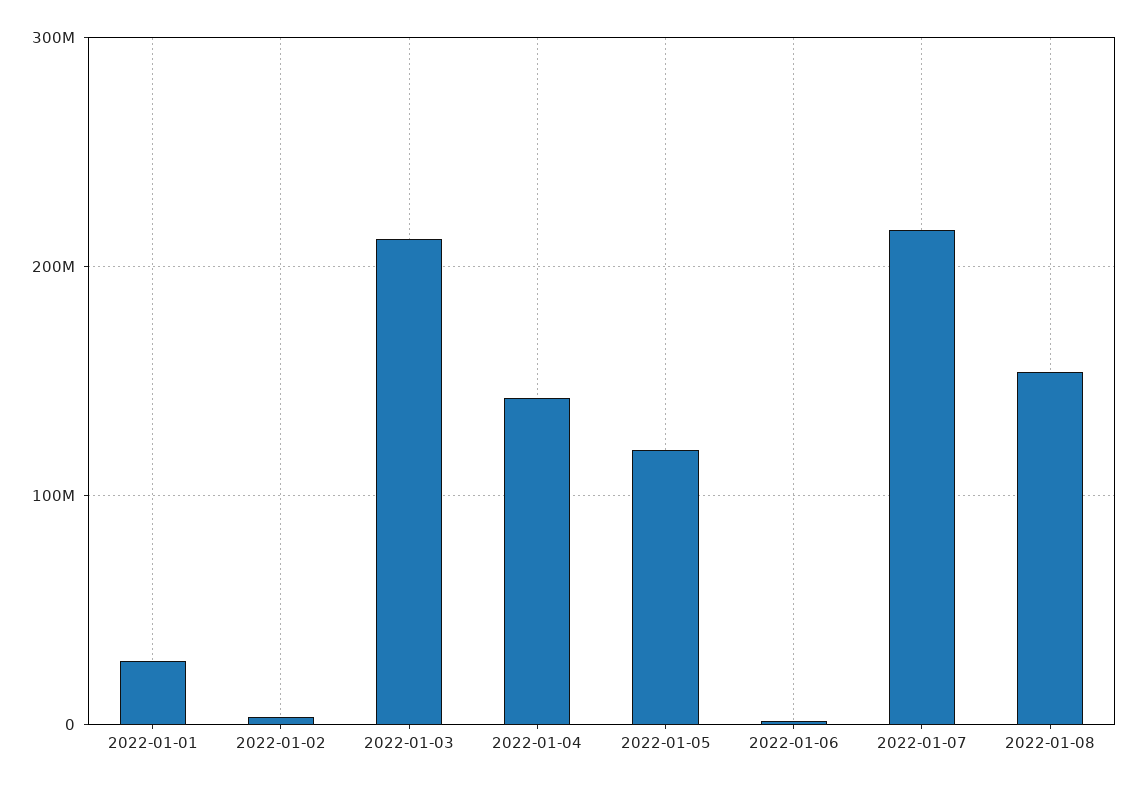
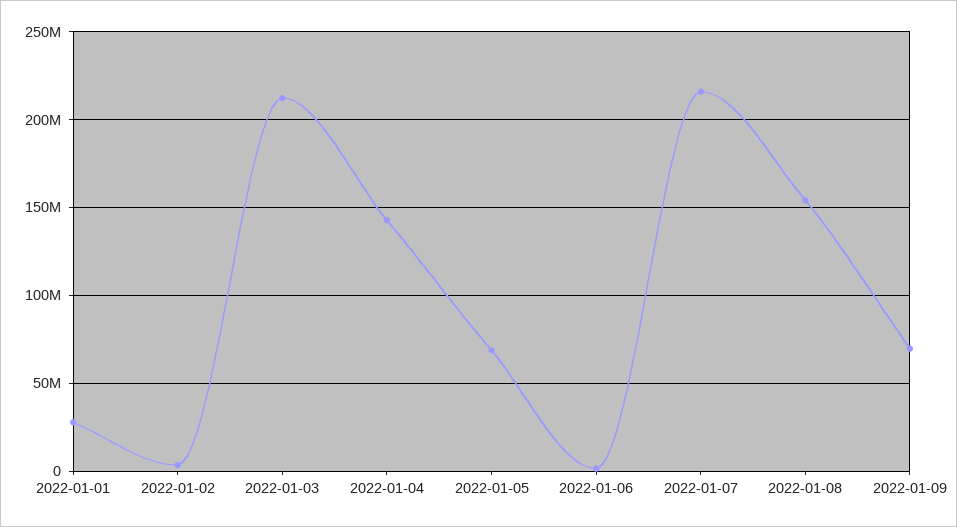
2022-01-05: 120000000 -> 70000000
2022-01-09: none -> 70000000

